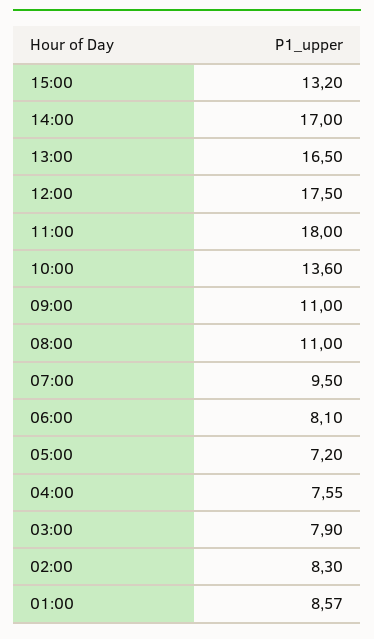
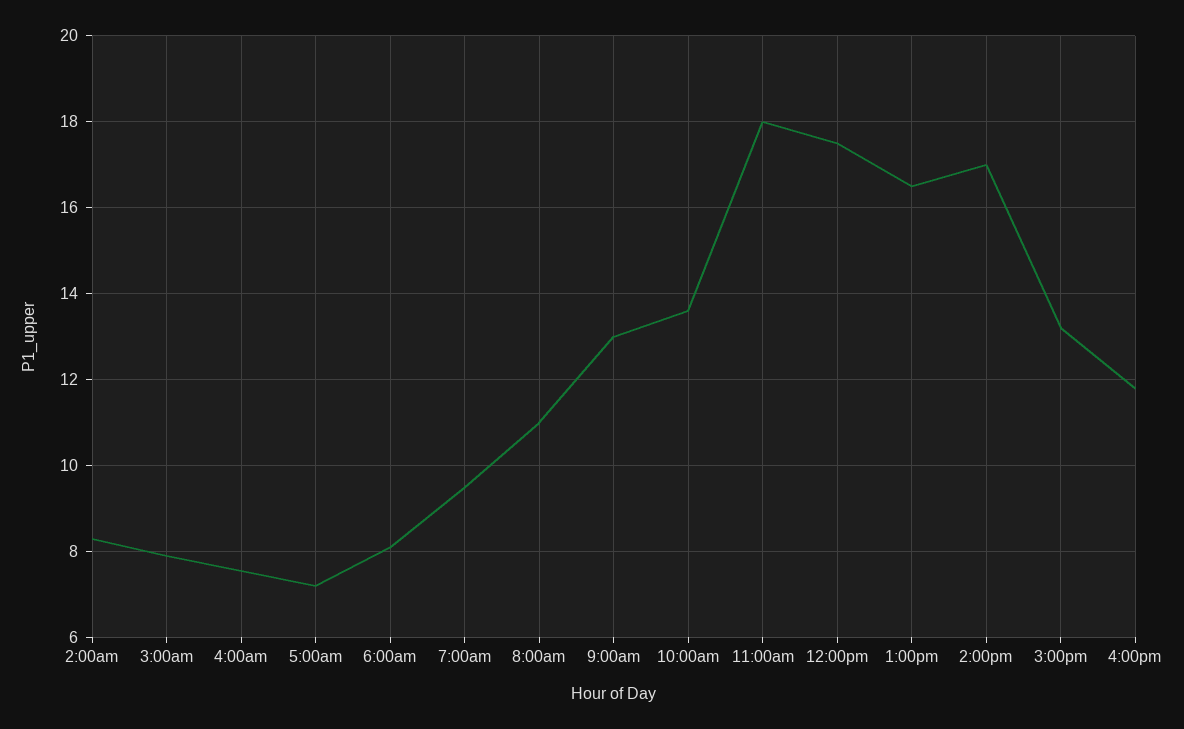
09:00: 11 -> 13
01:00: 8.57 -> none
4:00pm: none -> 11.8

